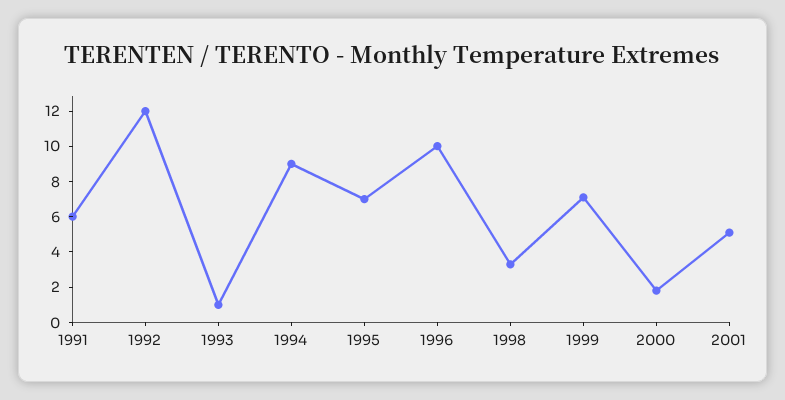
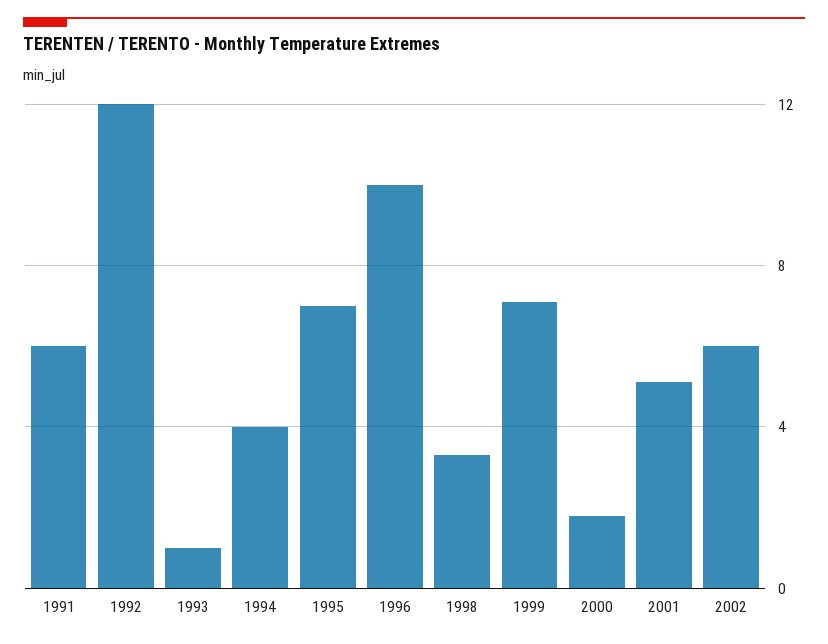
1994: 9 -> 4
2002: none -> 6

